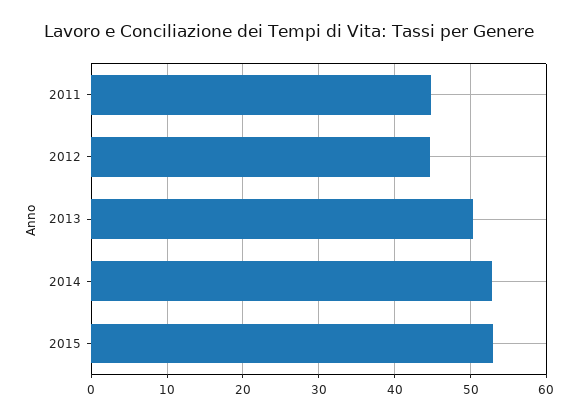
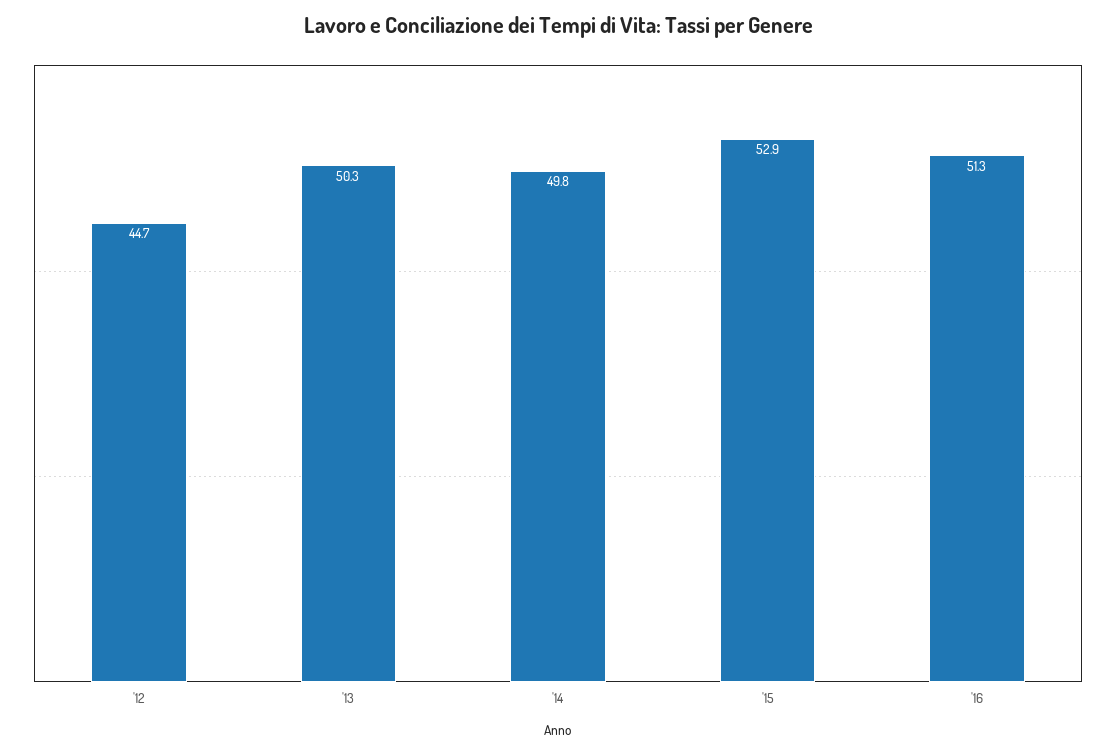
2011: 45 -> none
2014: 53 -> 49.8
'16: none -> 51.3

